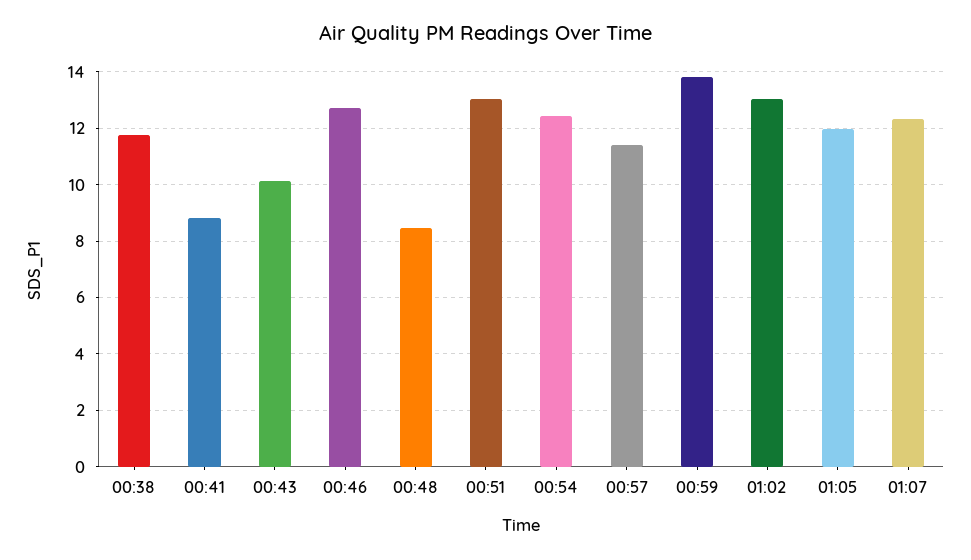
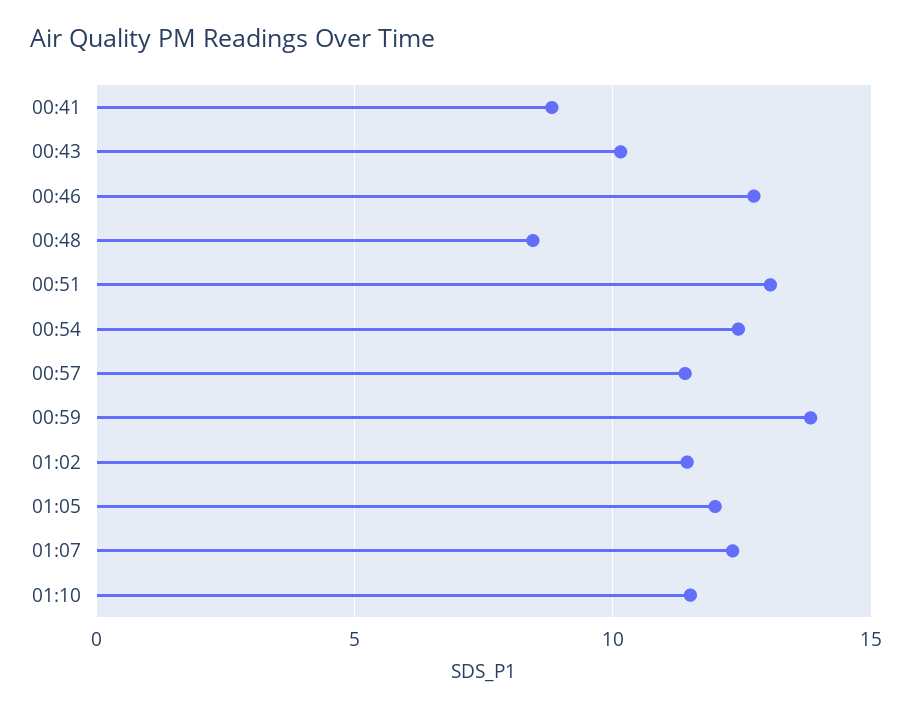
00:38: 11.75 -> none
01:02: 13 -> 11.5
01:10: none -> 11.5

